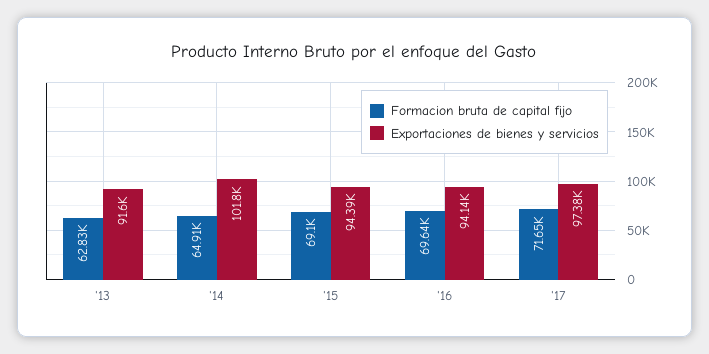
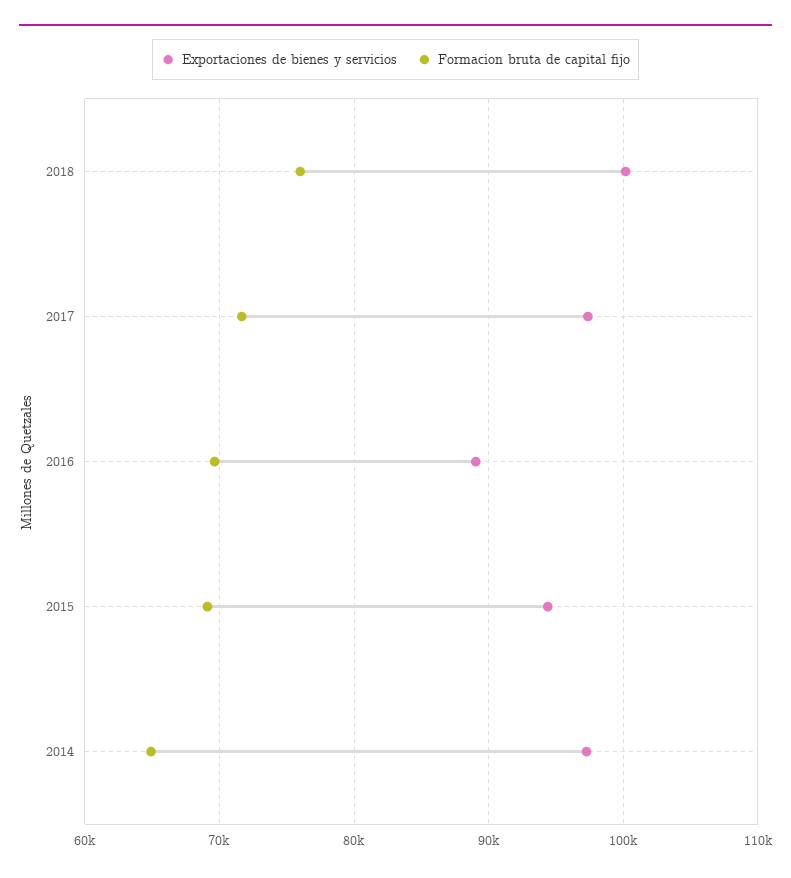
Formacion bruta de capital fijo, '13: 62830 -> none
Exportaciones de bienes y servicios, '13: 91600 -> none
Exportaciones de bienes y servicios, '14: 101800 -> 97000
Exportaciones de bienes y servicios, '16: 94140 -> 89000
Exportaciones de bienes y servicios, 2018: none -> 100000
Formacion bruta de capital fijo, 2018: none -> 76000

